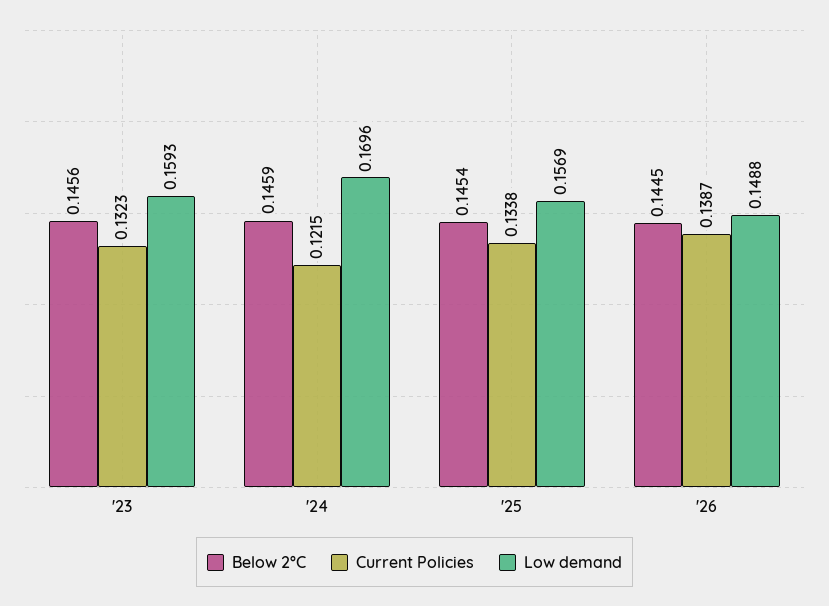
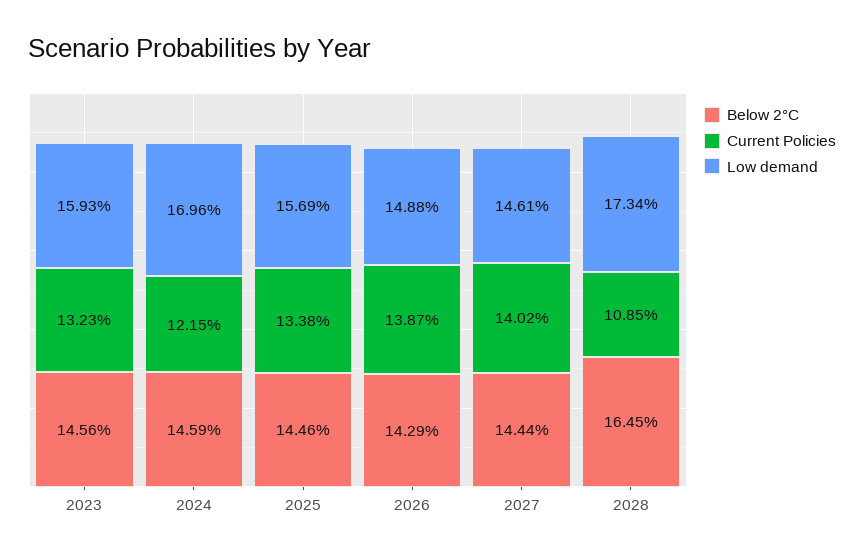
Below 2°C, '25: 0.1454 -> 0.1446
Below 2°C, '26: 0.1445 -> 0.1429
Below 2°C, 2027: none -> 0.1444
Current Policies, 2027: none -> 0.1402
Low demand, 2027: none -> 0.1461
Below 2°C, 2028: none -> 0.1645
Current Policies, 2028: none -> 0.1085
Low demand, 2028: none -> 0.1734

